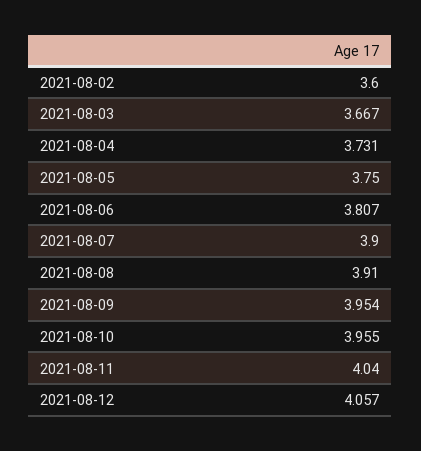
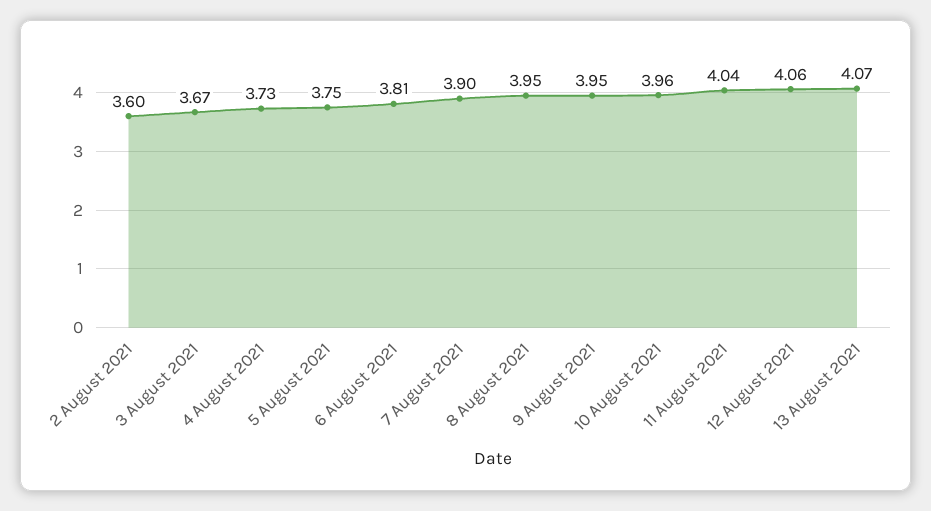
2021-08-08: 3.91 -> 3.95
13 August 2021: none -> 4.07

